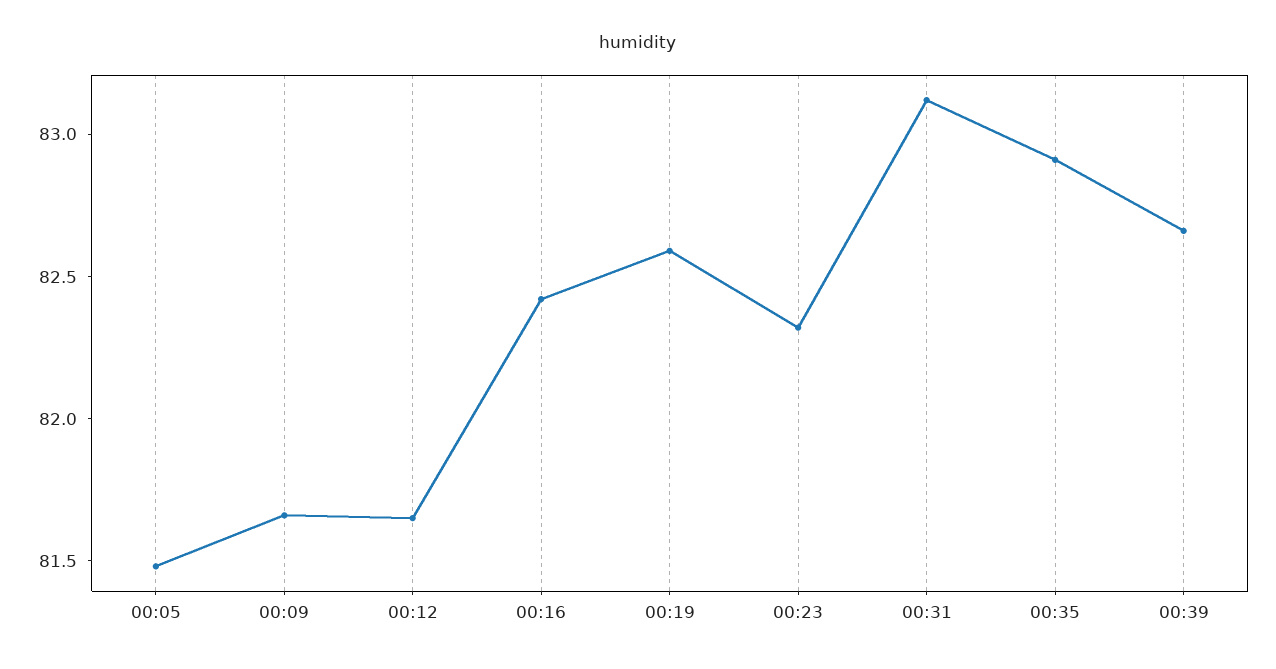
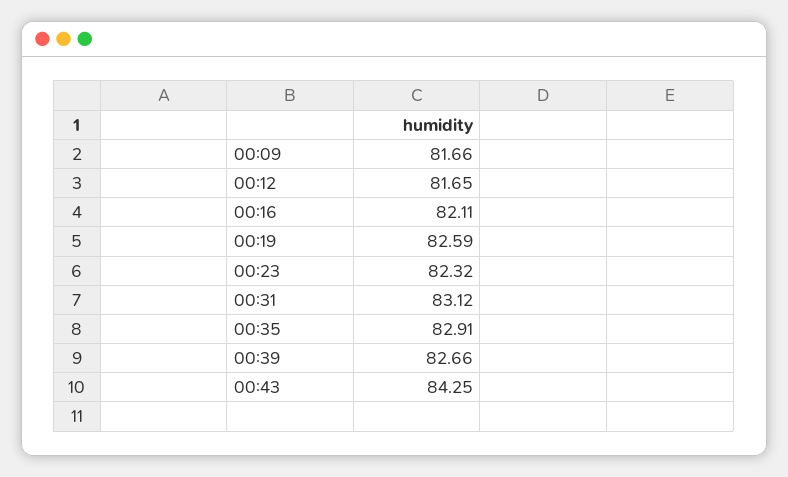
00:05: 81.5 -> none
00:16: 82.4 -> 82.11
00:43: none -> 84.25

